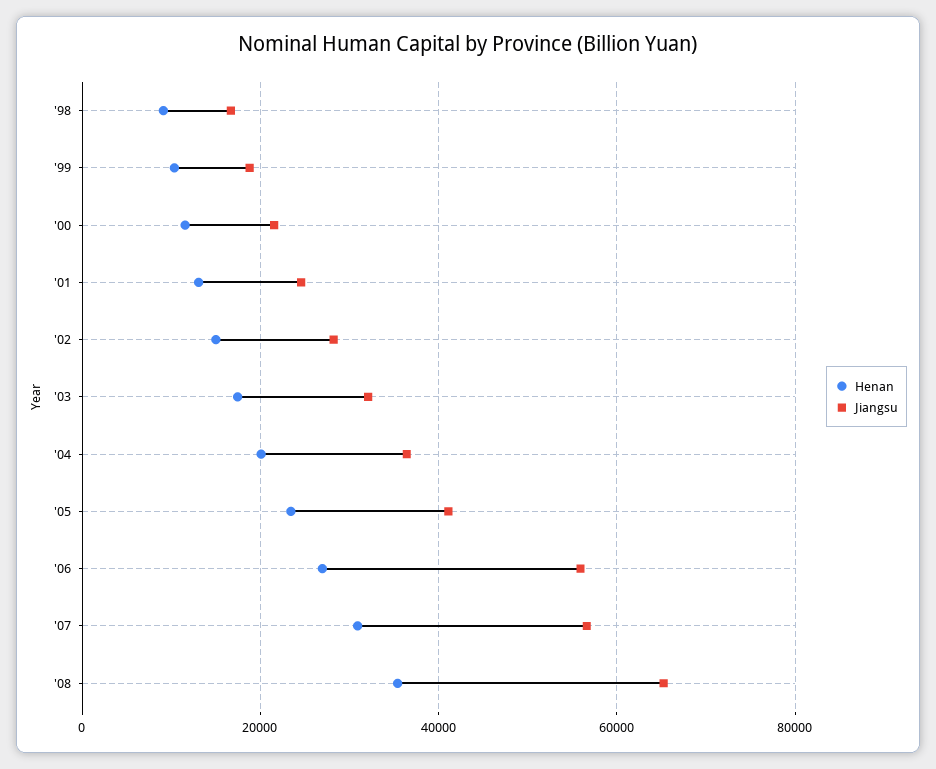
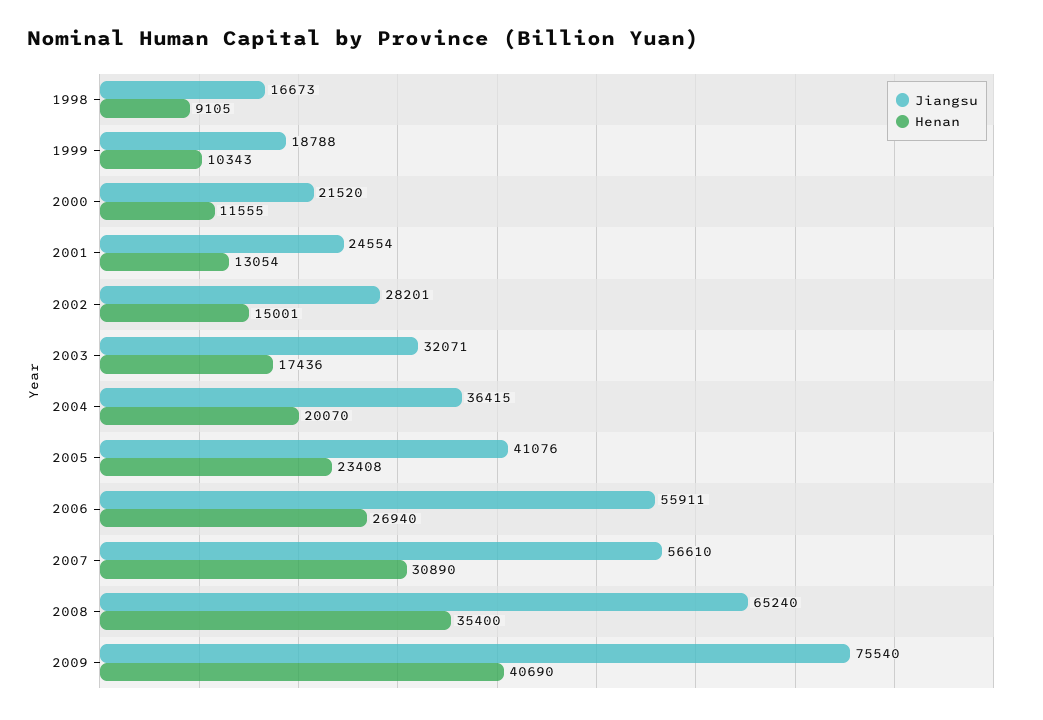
Jiangsu, 2009: none -> 75540
Henan, 2009: none -> 40690

